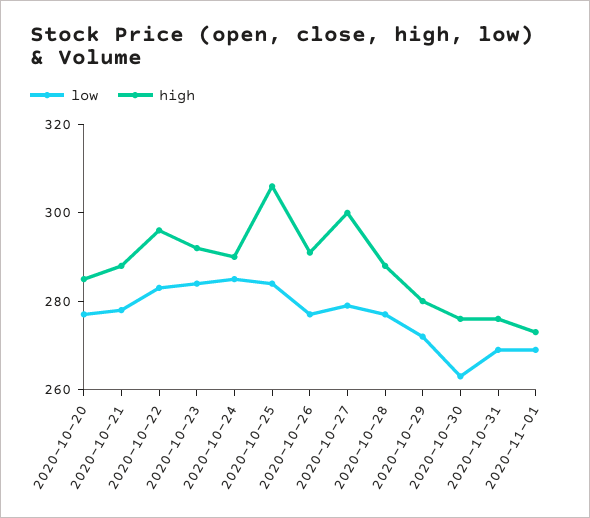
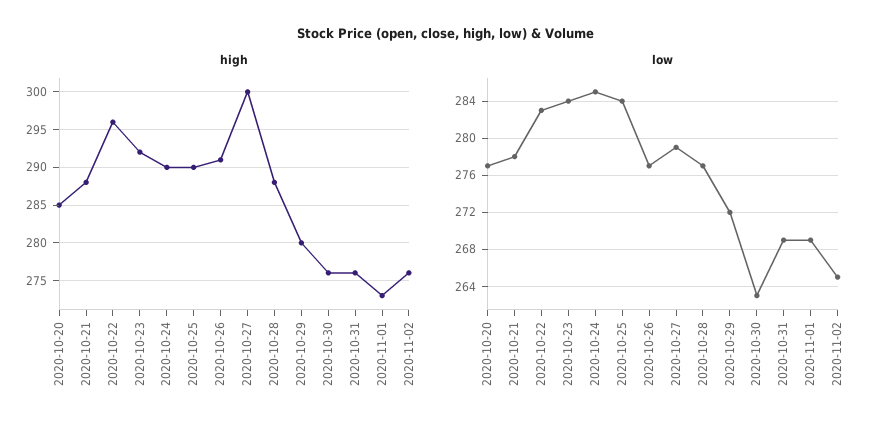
high, 2020-10-25: 305 -> 290
high, 2020-11-02: none -> 276
low, 2020-11-02: none -> 265

